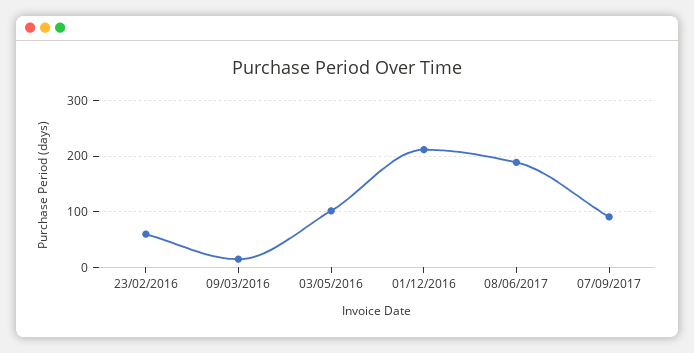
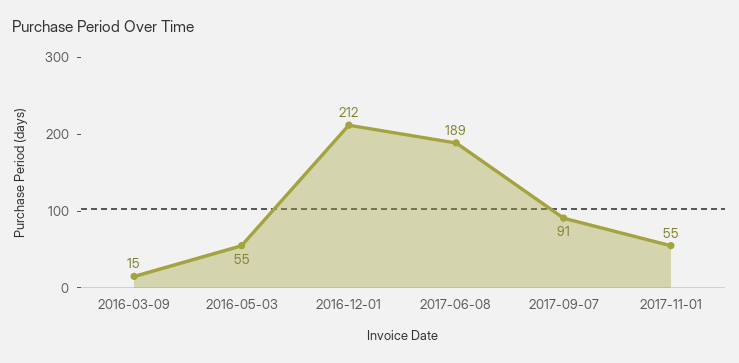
23/02/2016: 60 -> none
03/05/2016: 100 -> 55
2017-11-01: none -> 55

